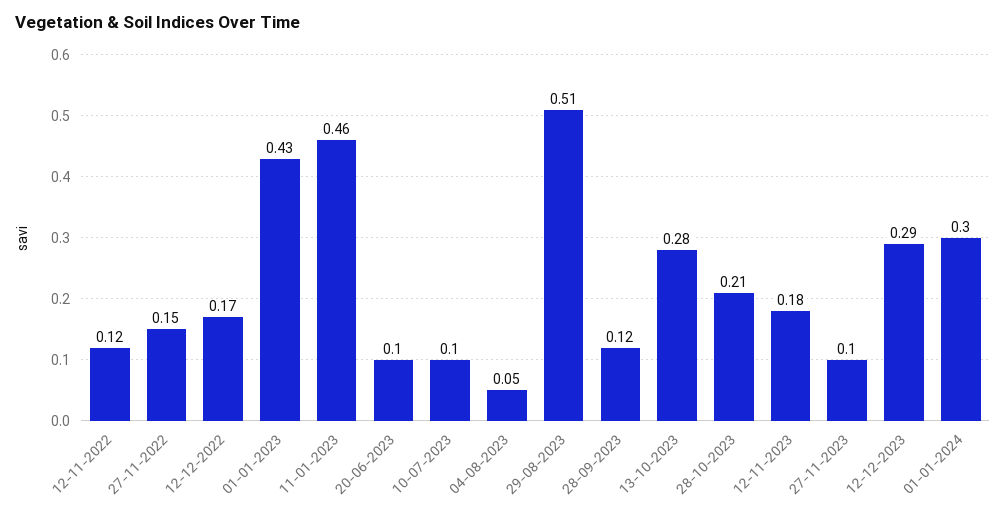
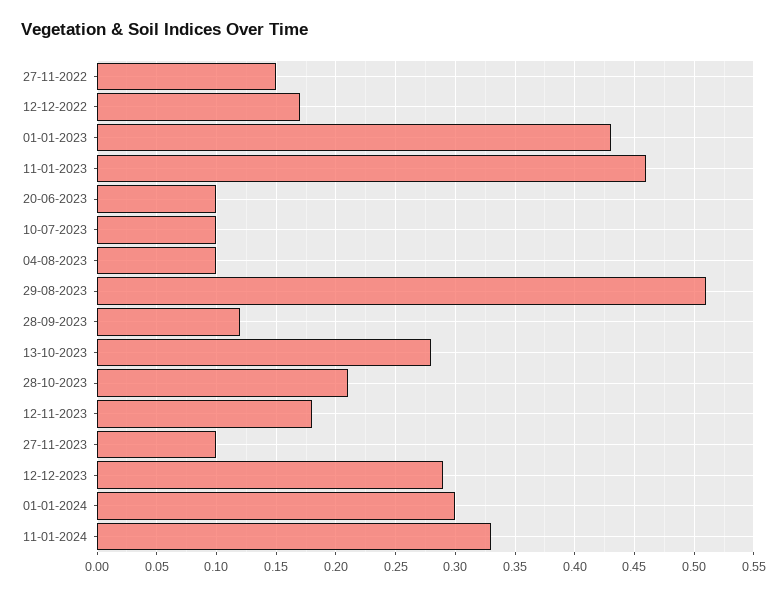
12-11-2022: 0.12 -> none
04-08-2023: 0.05 -> 0.1
11-01-2024: none -> 0.33

